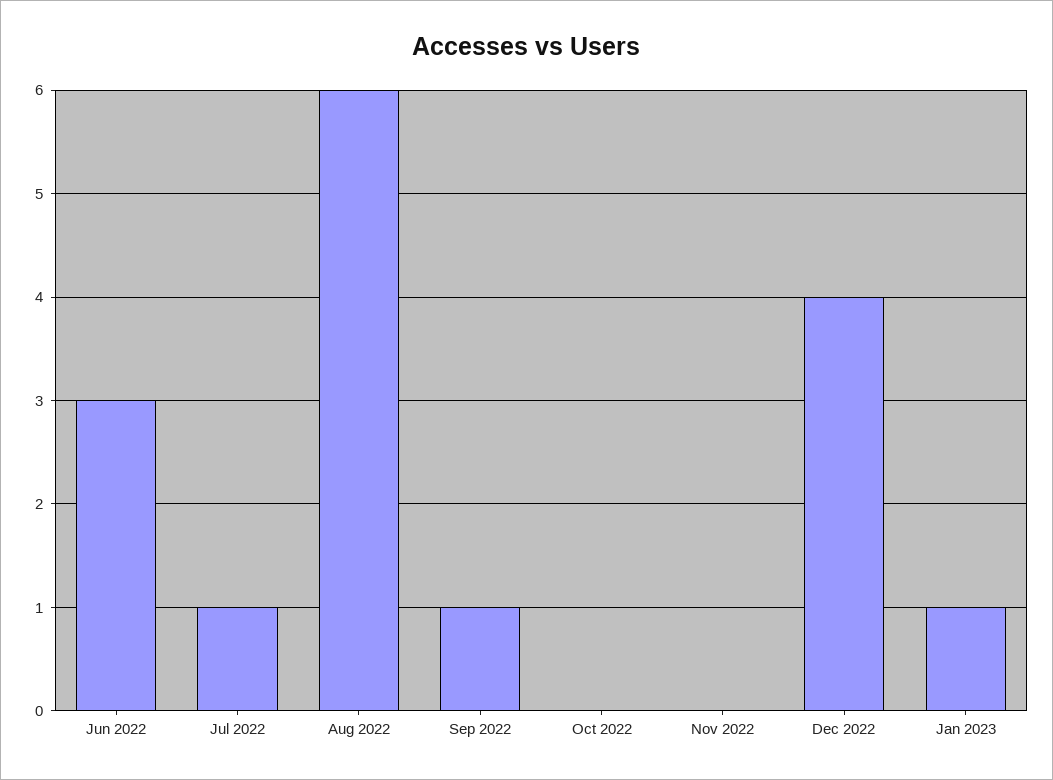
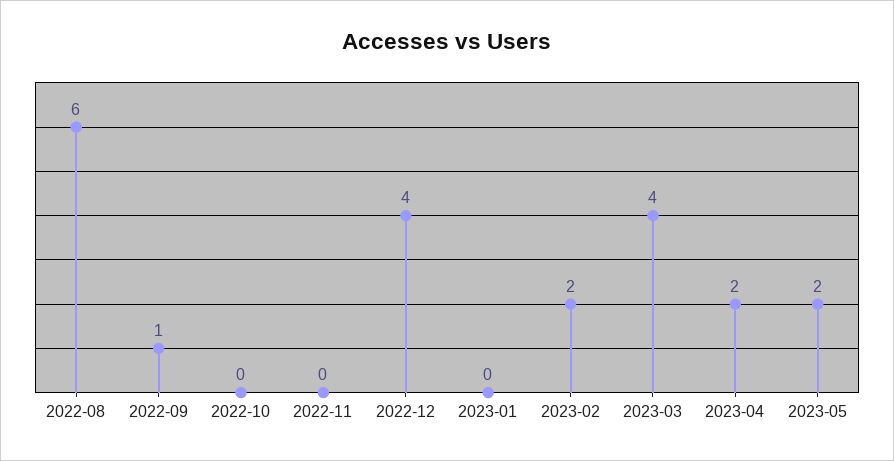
Jun 2022: 3 -> none
Jul 2022: 1 -> none
Jan 2023: 1 -> 0
2023-02: none -> 2
2023-03: none -> 4
2023-04: none -> 2
2023-05: none -> 2

